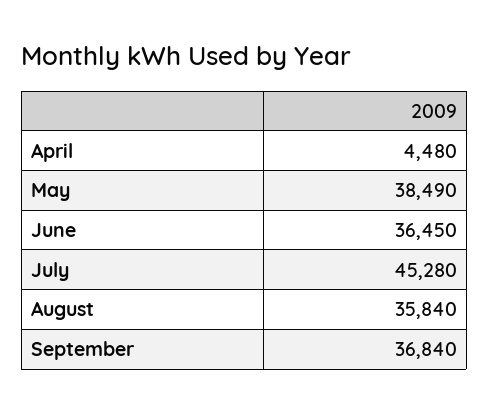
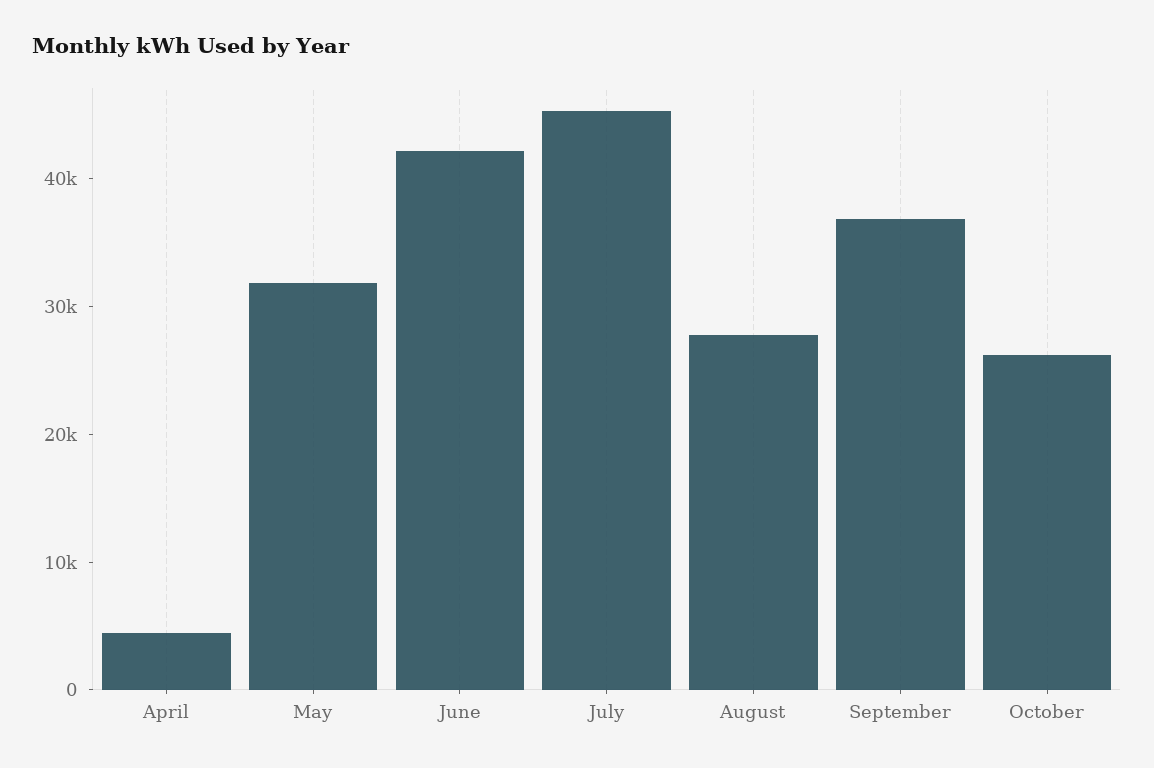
May: 38490 -> 32000
June: 36450 -> 42000
August: 35840 -> 28000
October: none -> 26000

